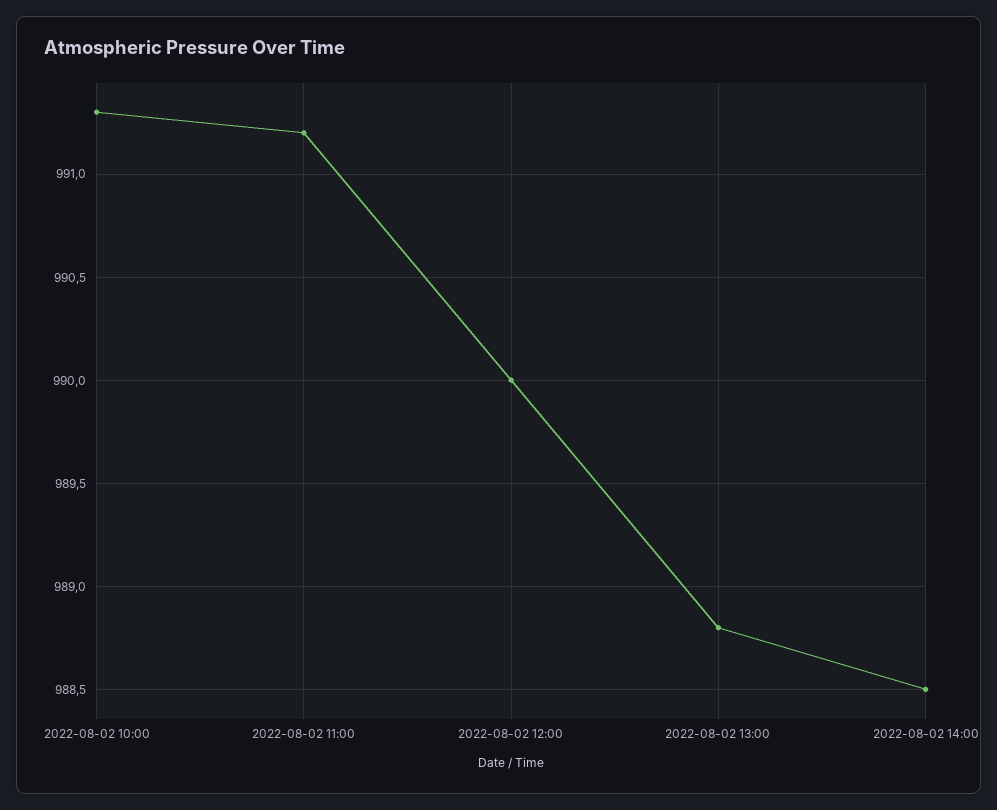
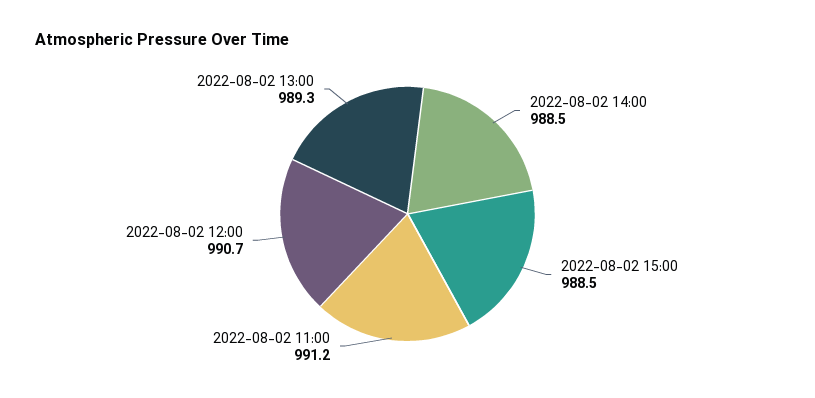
2022-08-02 10:00: 991.3 -> none
2022-08-02 12:00: 990 -> 990.7
2022-08-02 13:00: 988.8 -> 989.3
2022-08-02 15:00: none -> 988.5

